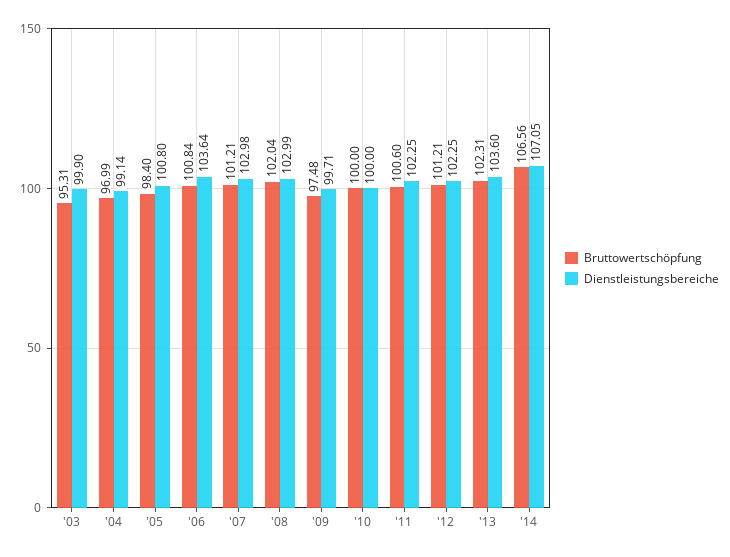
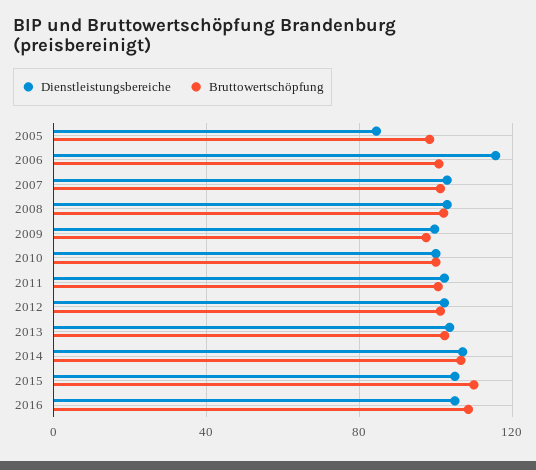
Bruttowertschöpfung, '03: 95.31 -> none
Dienstleistungsbereiche, '03: 99.9 -> none
Bruttowertschöpfung, '04: 96.99 -> none
Dienstleistungsbereiche, '04: 99.14 -> none
Dienstleistungsbereiche, '05: 100.8 -> 85
Dienstleistungsbereiche, '06: 103.64 -> 115
Dienstleistungsbereiche, 2015: none -> 105
Bruttowertschöpfung, 2015: none -> 110
Dienstleistungsbereiche, 2016: none -> 105
Bruttowertschöpfung, 2016: none -> 110

